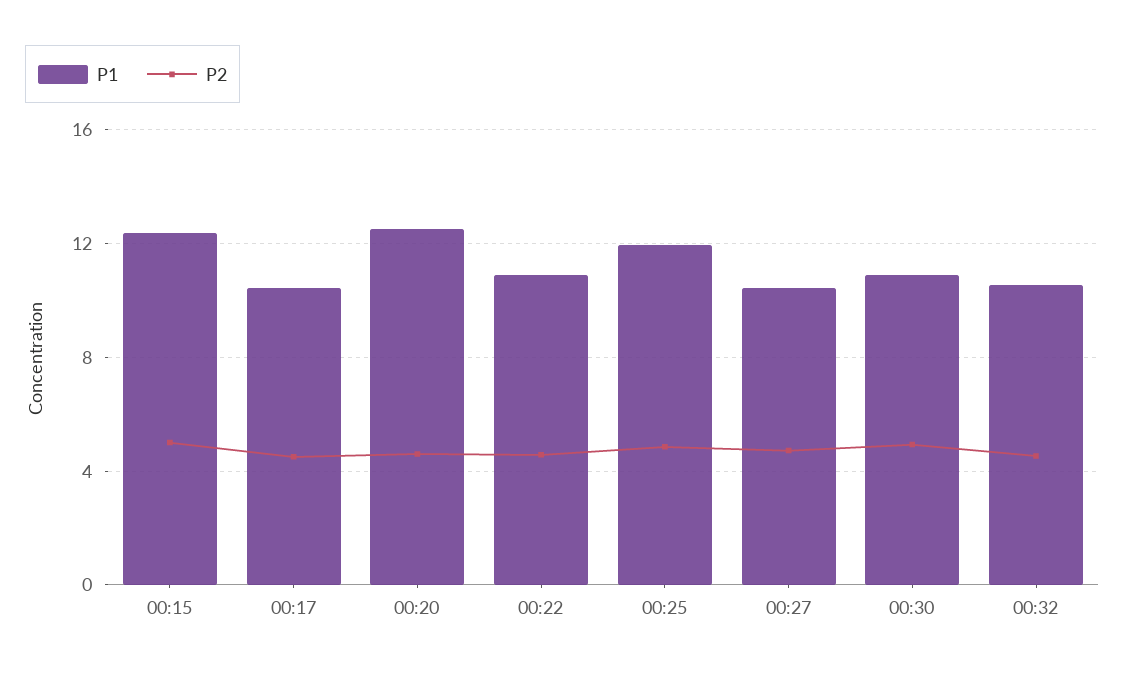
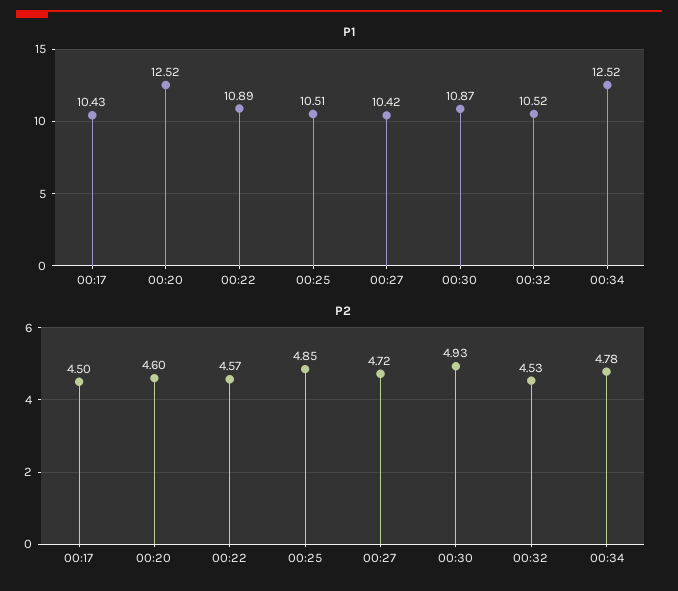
P1, 00:15: 12.5 -> none
P2, 00:15: 5 -> none
P1, 00:25: 12 -> 10.51
P1, 00:34: none -> 12.52
P2, 00:34: none -> 4.78

